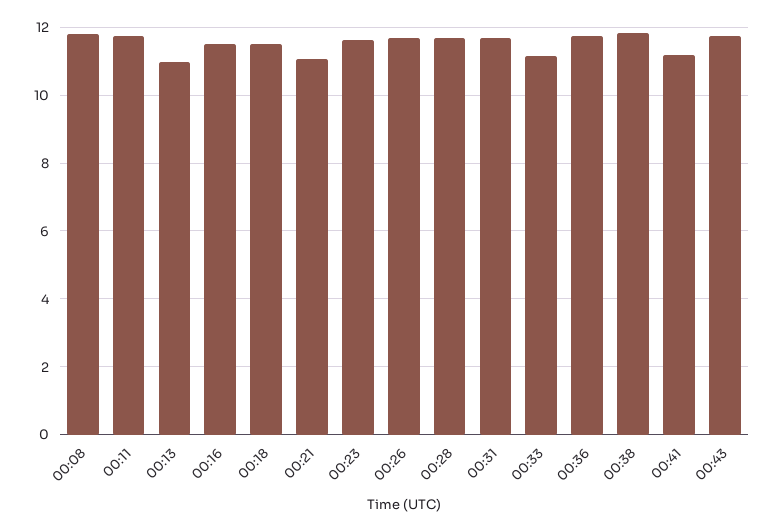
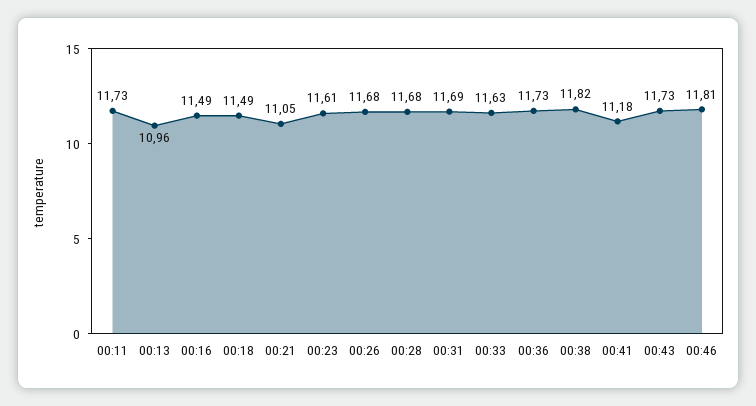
00:08: 11.8 -> none
00:33: 11.2 -> 11.63
00:46: none -> 11.81

